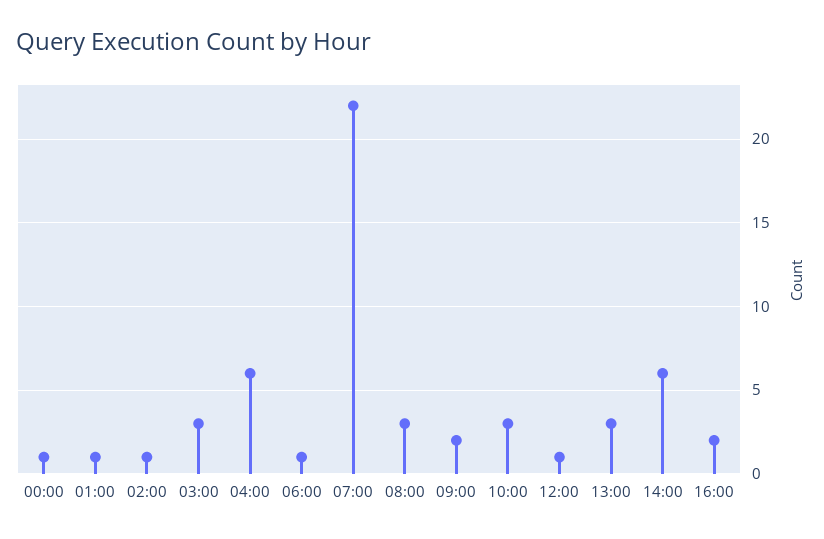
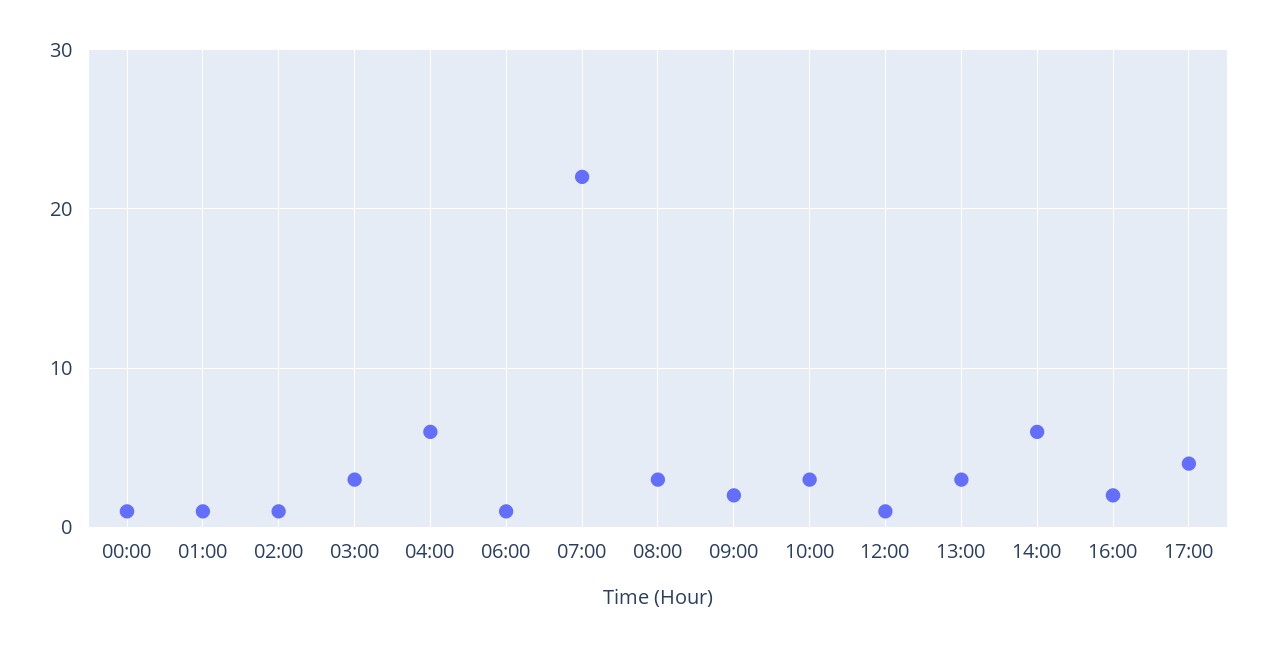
17:00: none -> 4

